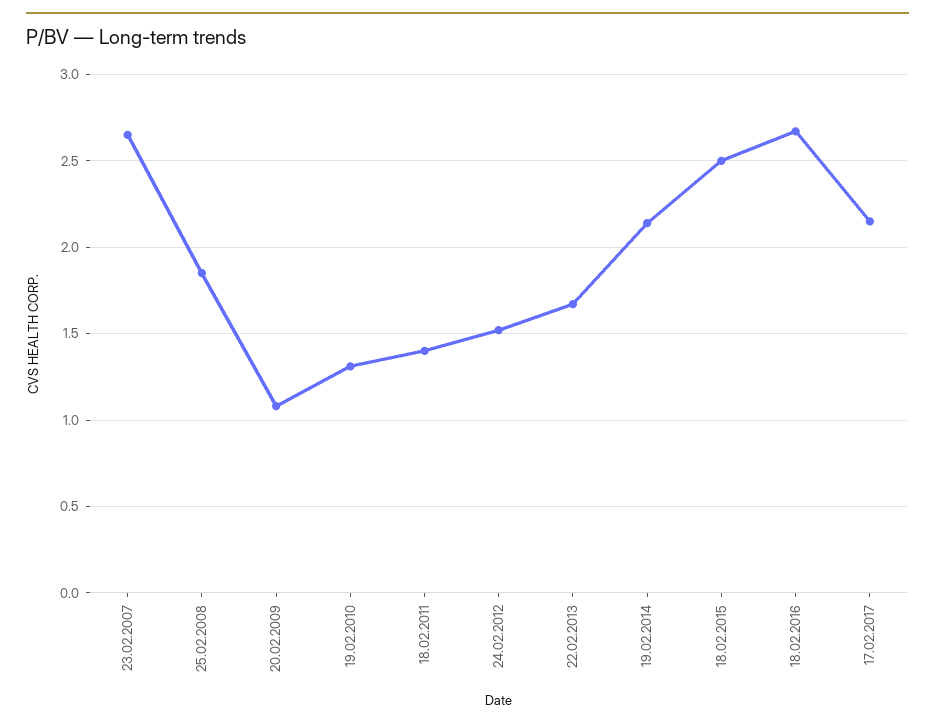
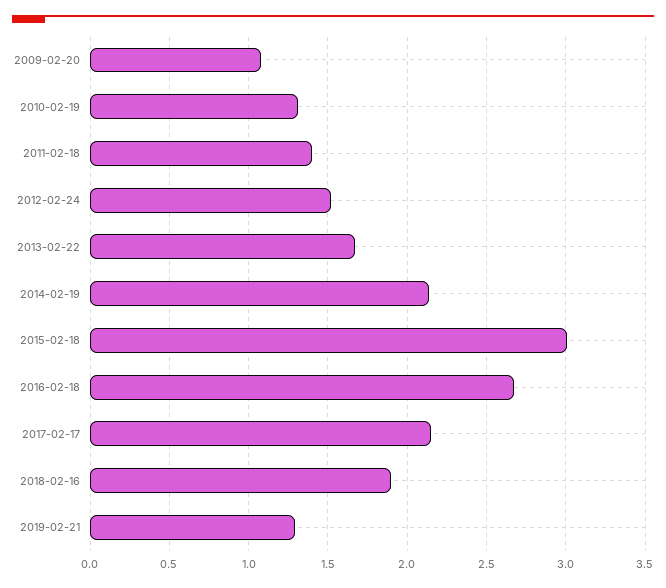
23.02.2007: 2.65 -> none
25.02.2008: 1.85 -> none
18.02.2015: 2.5 -> 3
2018-02-16: none -> 1.9
2019-02-21: none -> 1.3

